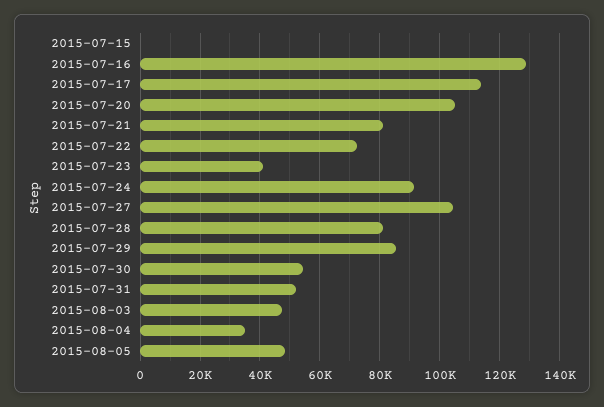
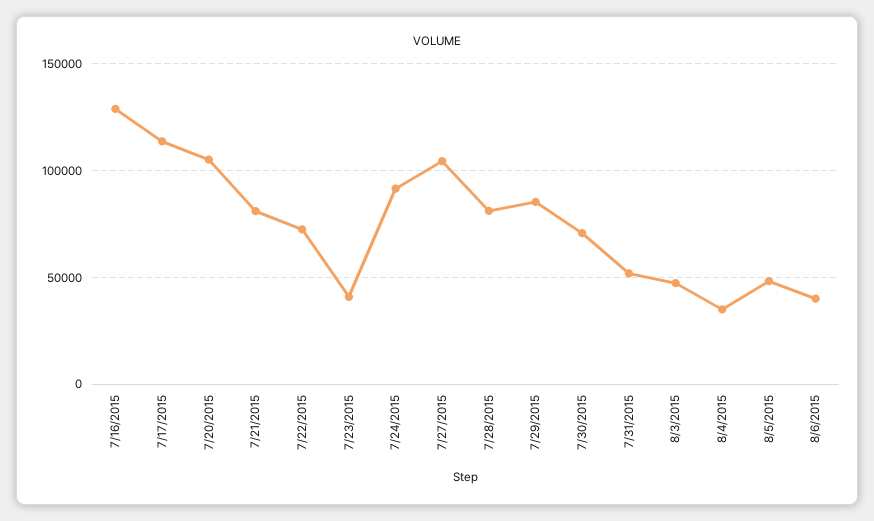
2015-07-15: 0 -> none
2015-07-30: 55000 -> 70000
8/6/2015: none -> 40000

